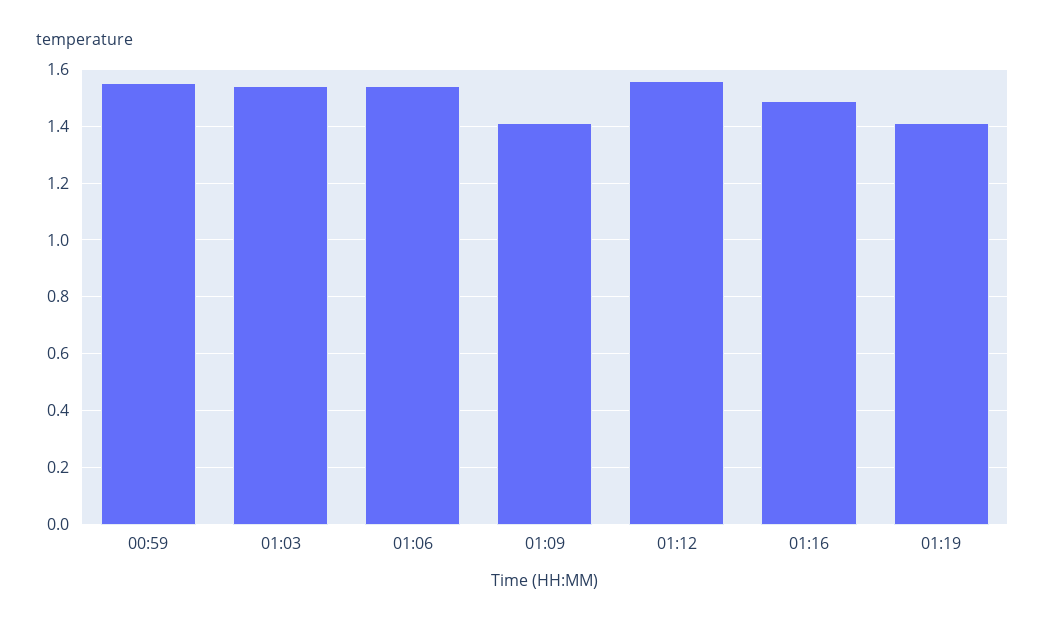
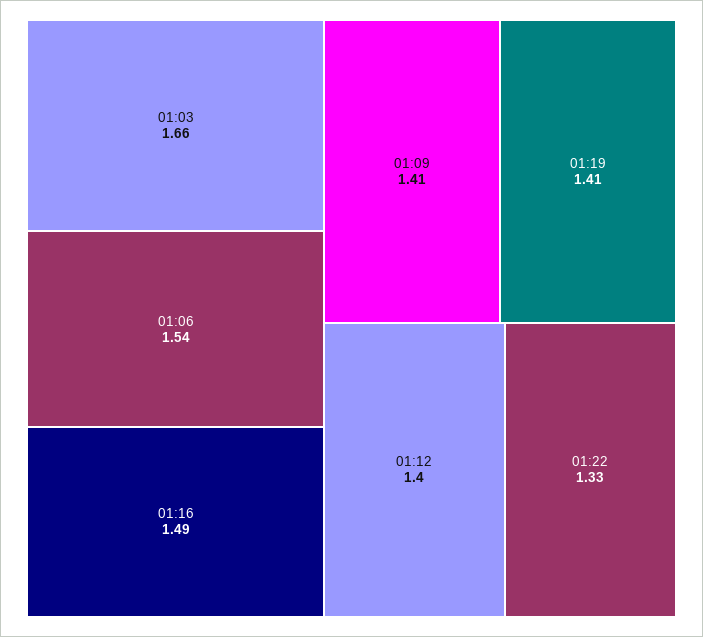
00:59: 1.55 -> none
01:03: 1.55 -> 1.66
01:12: 1.55 -> 1.4
01:22: none -> 1.33

